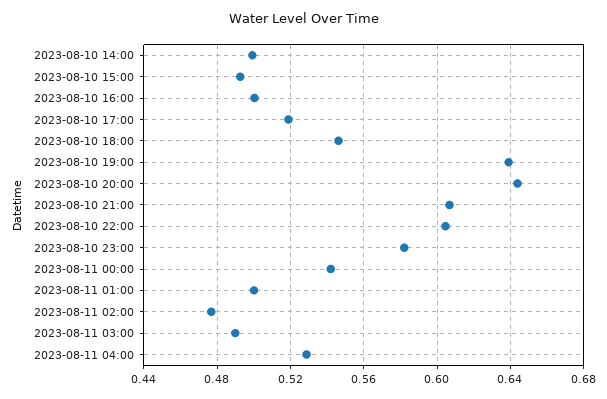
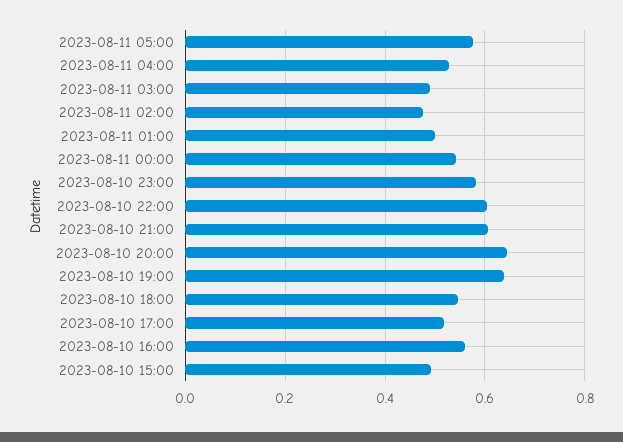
2023-08-10 14:00: 0.5 -> none
2023-08-10 16:00: 0.5 -> 0.56
2023-08-11 05:00: none -> 0.58

